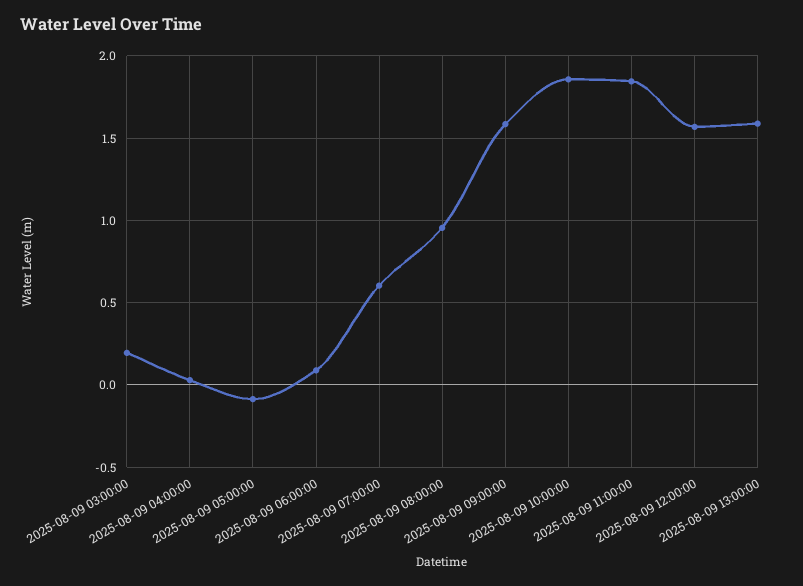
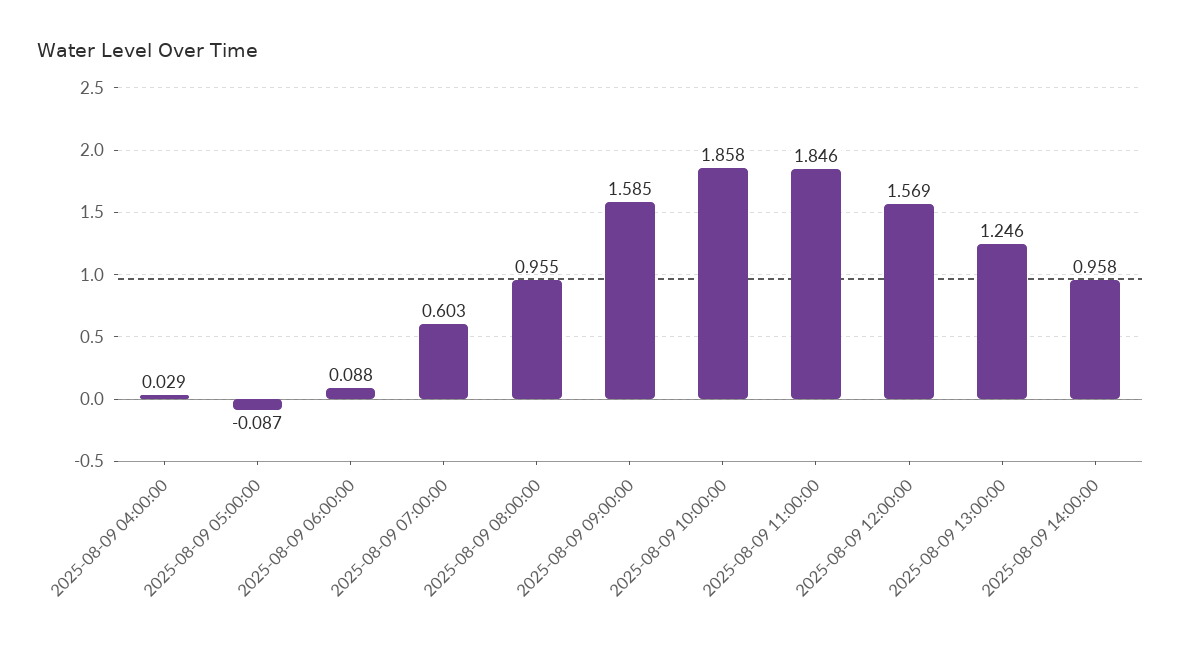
2025-08-09 03:00:00: 0.2 -> none
2025-08-09 13:00:00: 1.6 -> 1.246
2025-08-09 14:00:00: none -> 0.958

